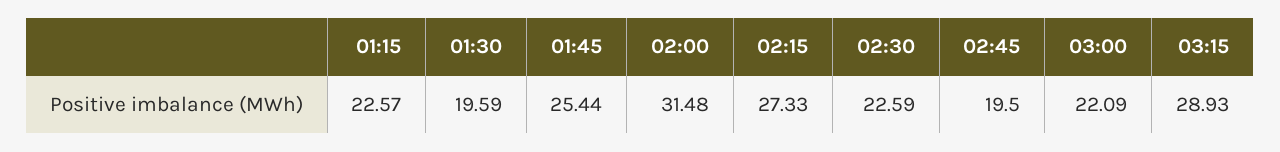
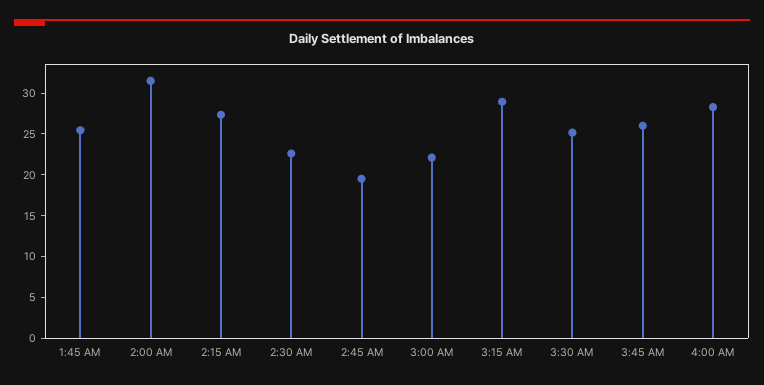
01:15: 22.57 -> none
01:30: 19.59 -> none
3:30 AM: none -> 25
3:45 AM: none -> 26
4:00 AM: none -> 28

